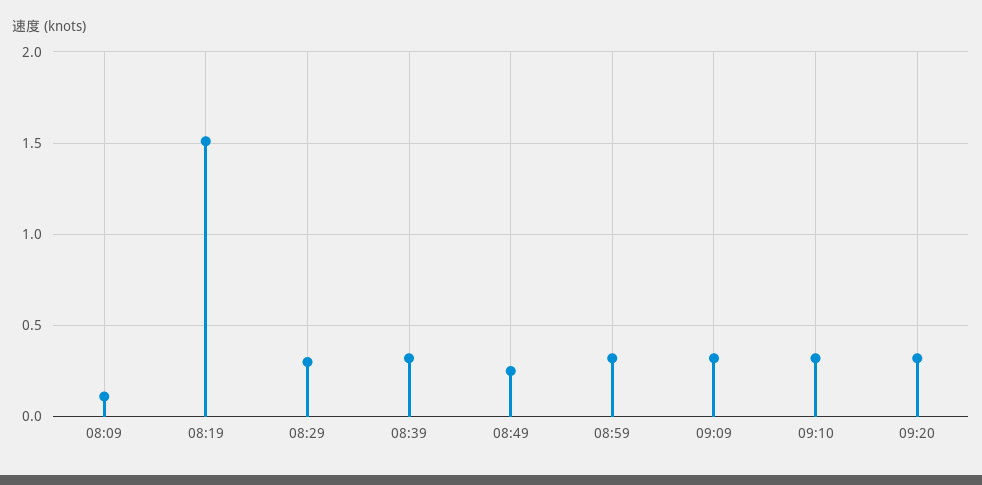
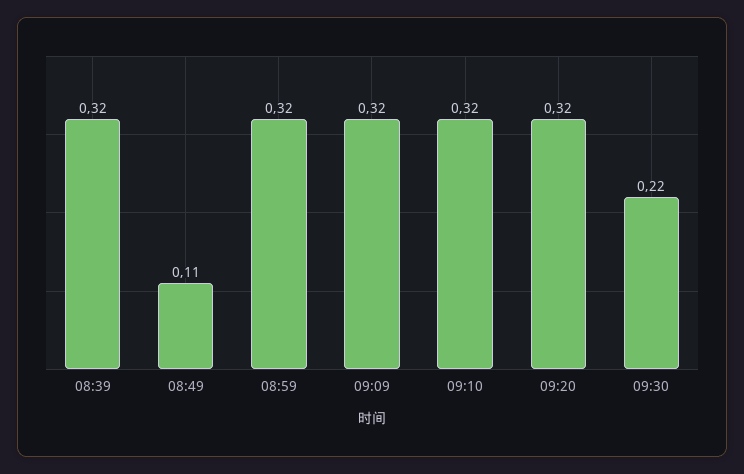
08:09: 0.1 -> none
08:19: 1.5 -> none
08:29: 0.3 -> none
08:49: 0.25 -> 0.11
09:30: none -> 0.22

